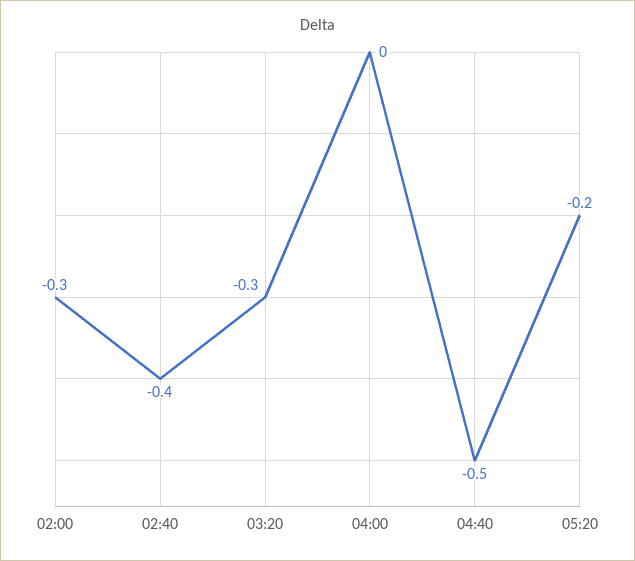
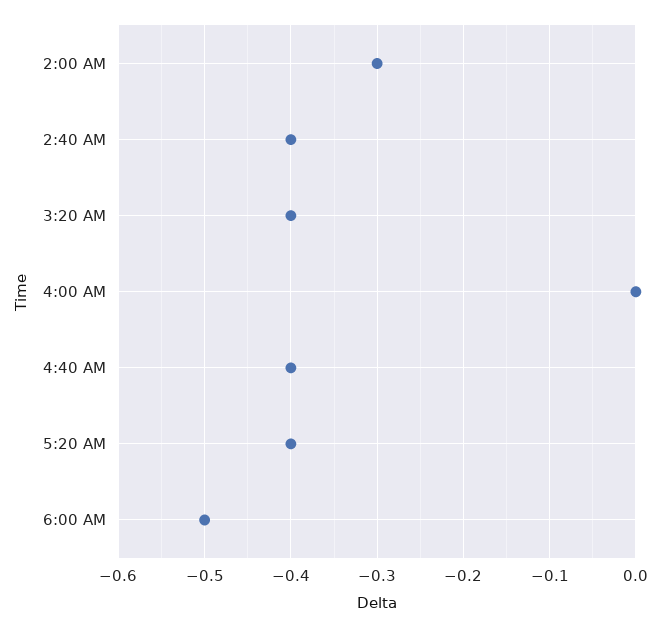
03:20: -0.3 -> -0.4
04:40: -0.5 -> -0.4
05:20: -0.2 -> -0.4
6:00 AM: none -> -0.5

